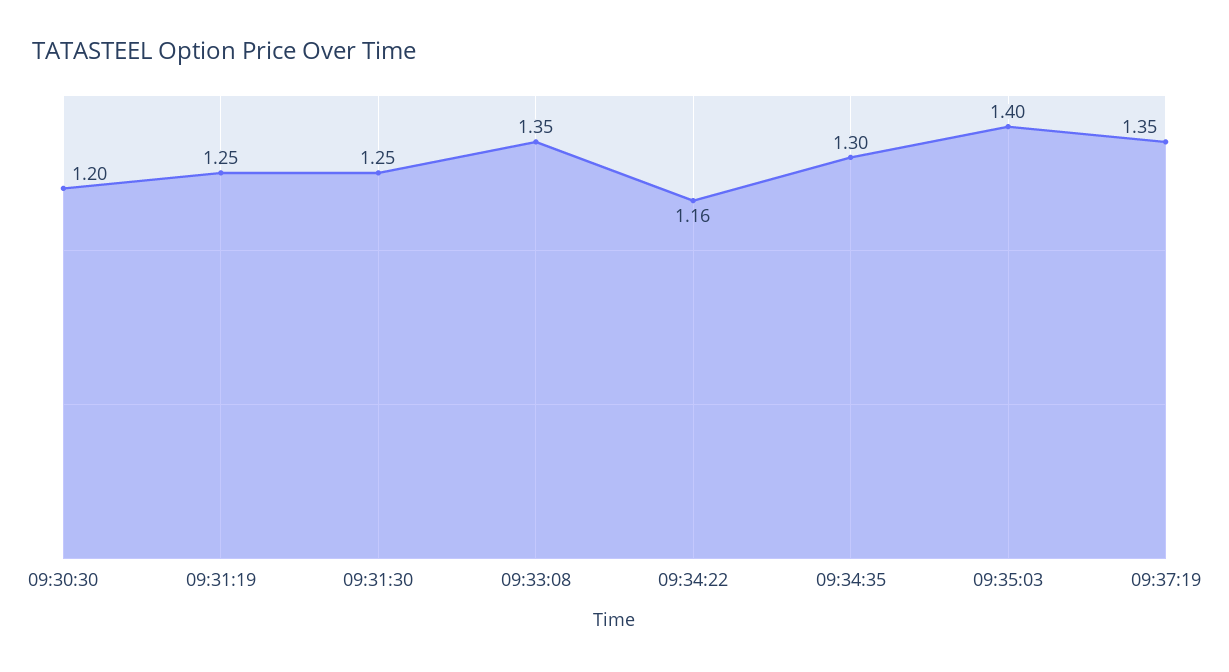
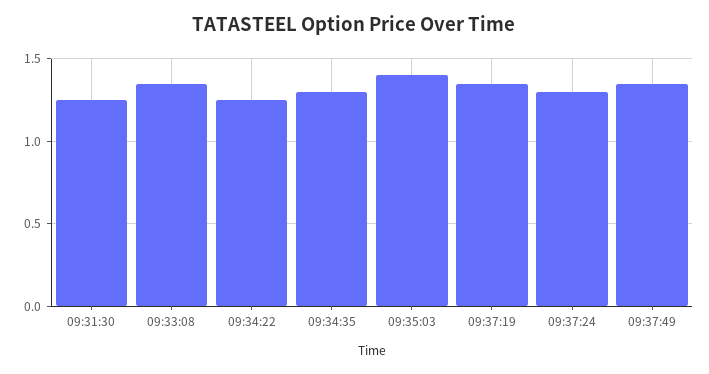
09:30:30: 1.2 -> none
09:31:19: 1.25 -> none
09:34:22: 1.16 -> 1.25
09:37:24: none -> 1.3
09:37:49: none -> 1.35

